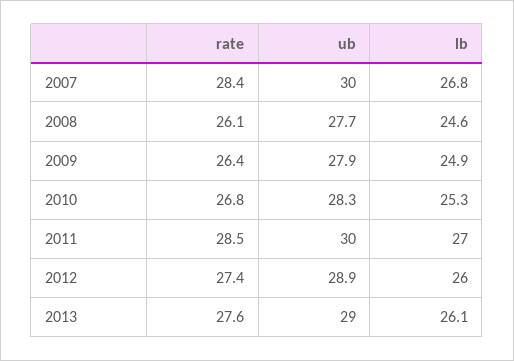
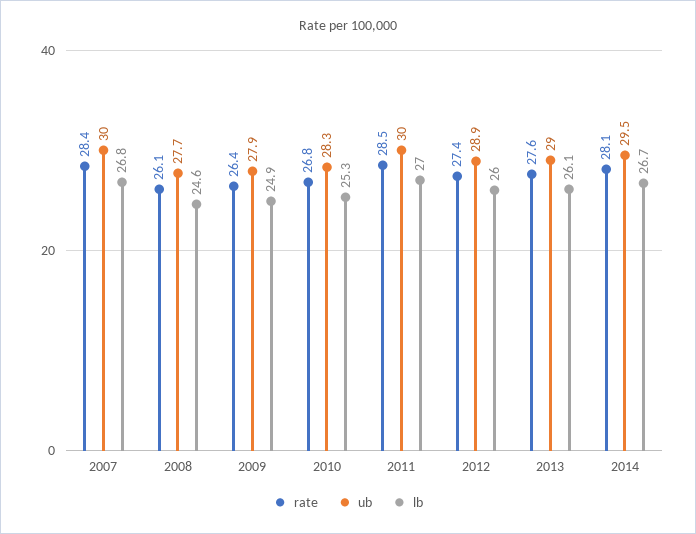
rate, 2014: none -> 28.1
ub, 2014: none -> 29.5
lb, 2014: none -> 26.7

